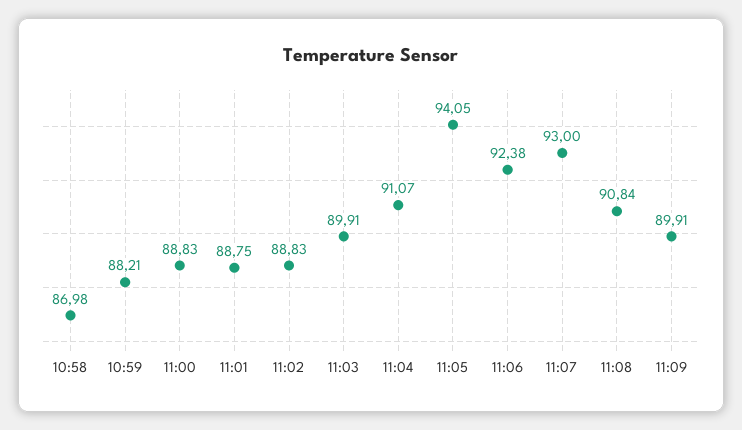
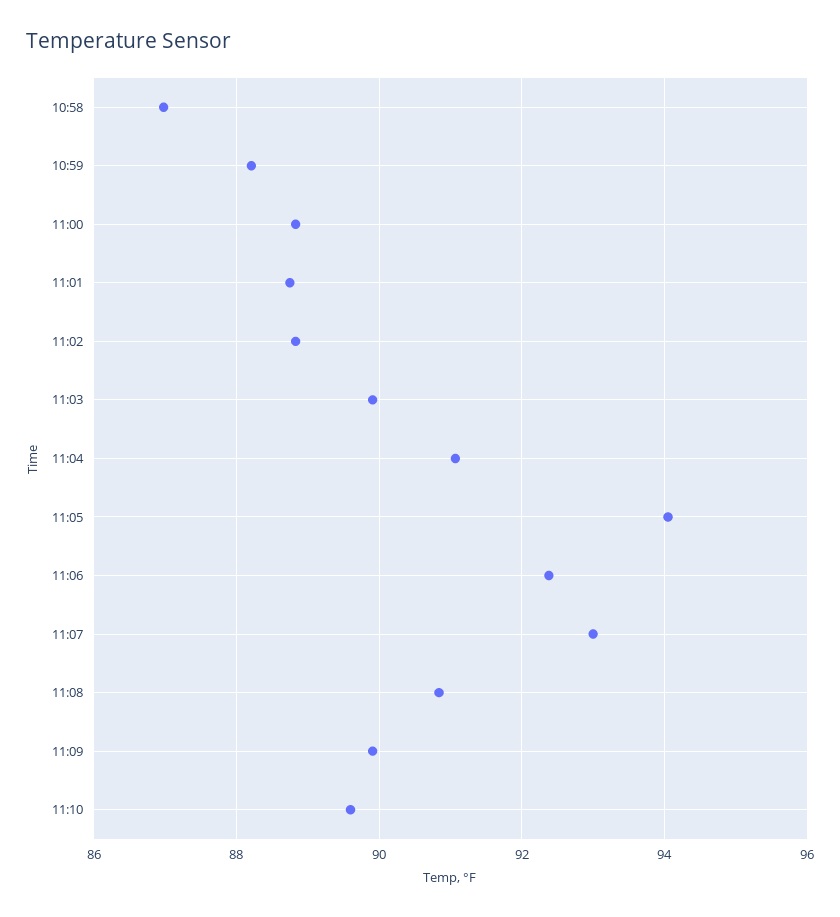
11:10: none -> 89.6

